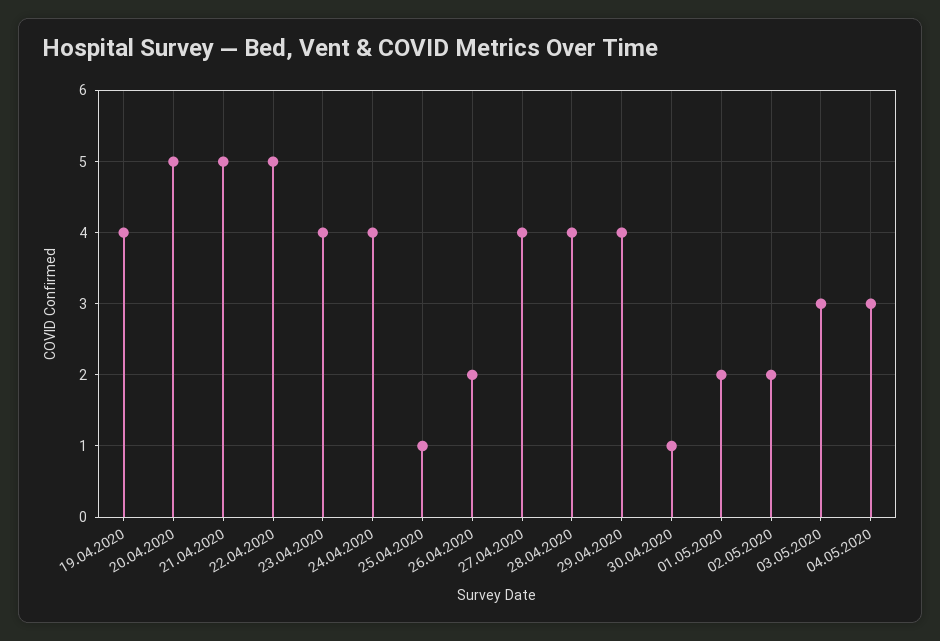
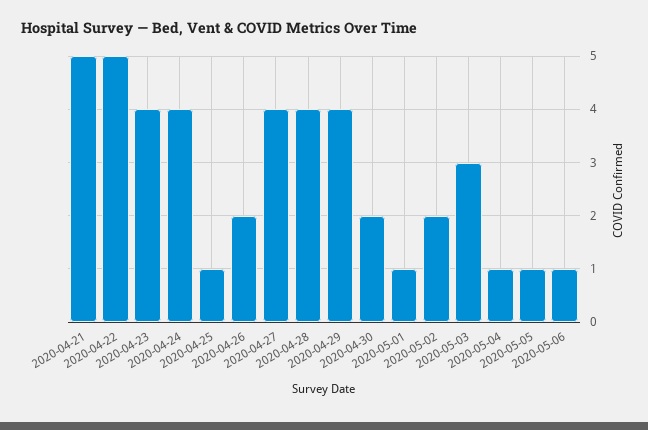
19.04.2020: 4 -> none
20.04.2020: 5 -> none
30.04.2020: 1 -> 2
01.05.2020: 2 -> 1
04.05.2020: 3 -> 1
2020-05-05: none -> 1
2020-05-06: none -> 1

